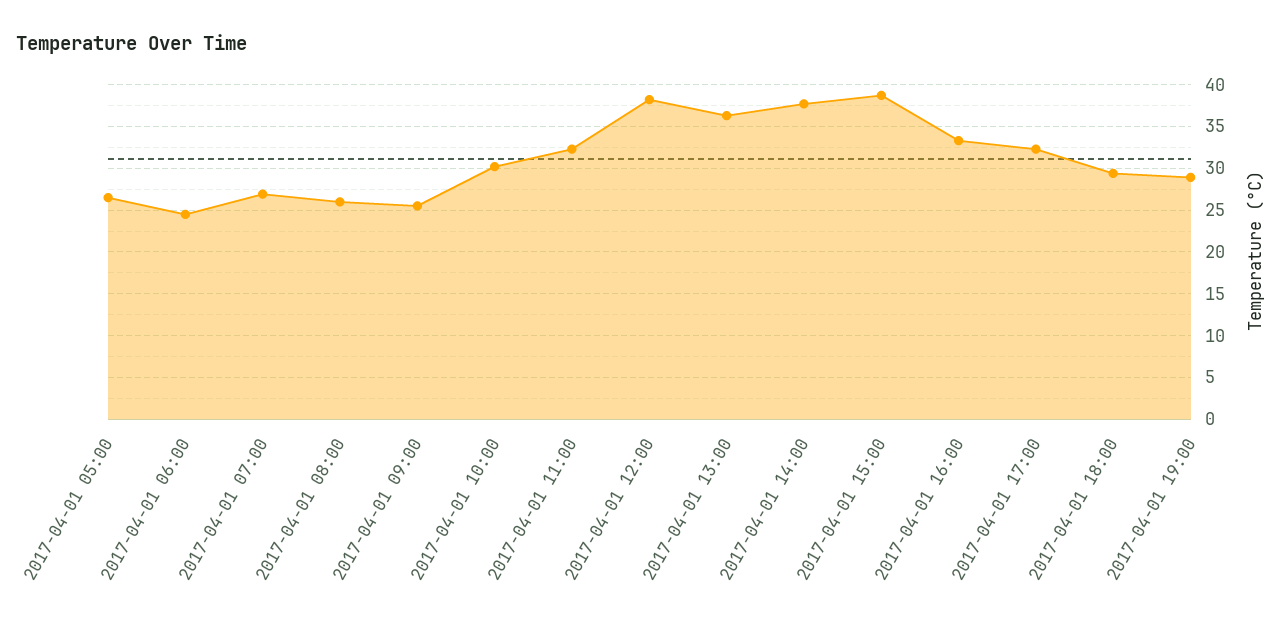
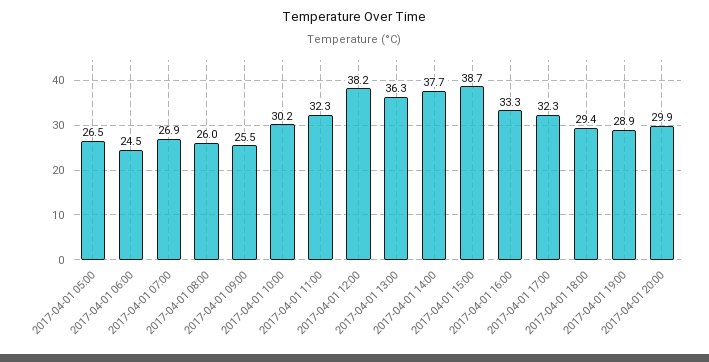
2017-04-01 20:00: none -> 29.9

